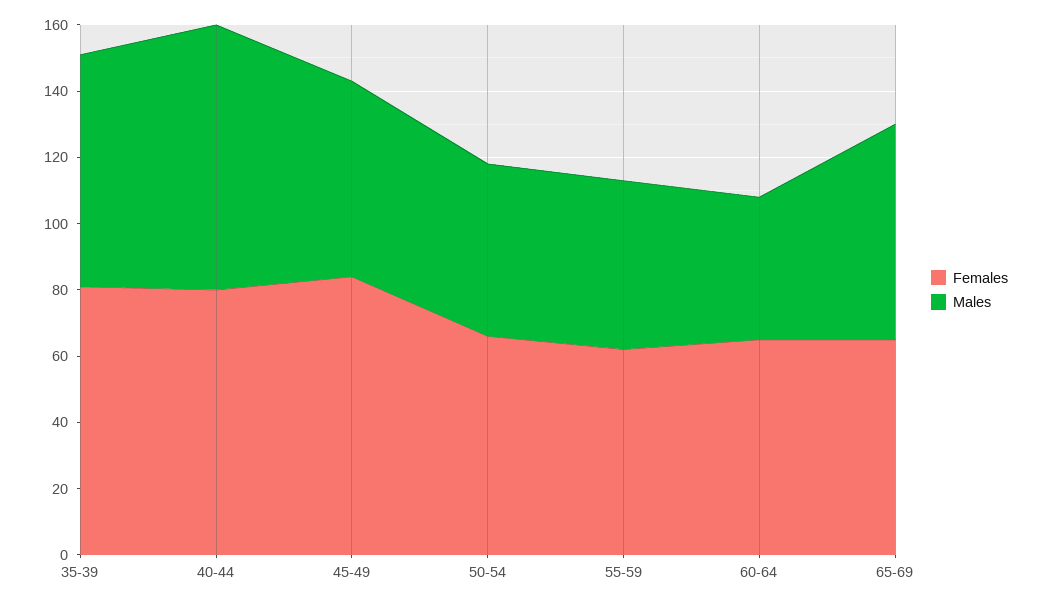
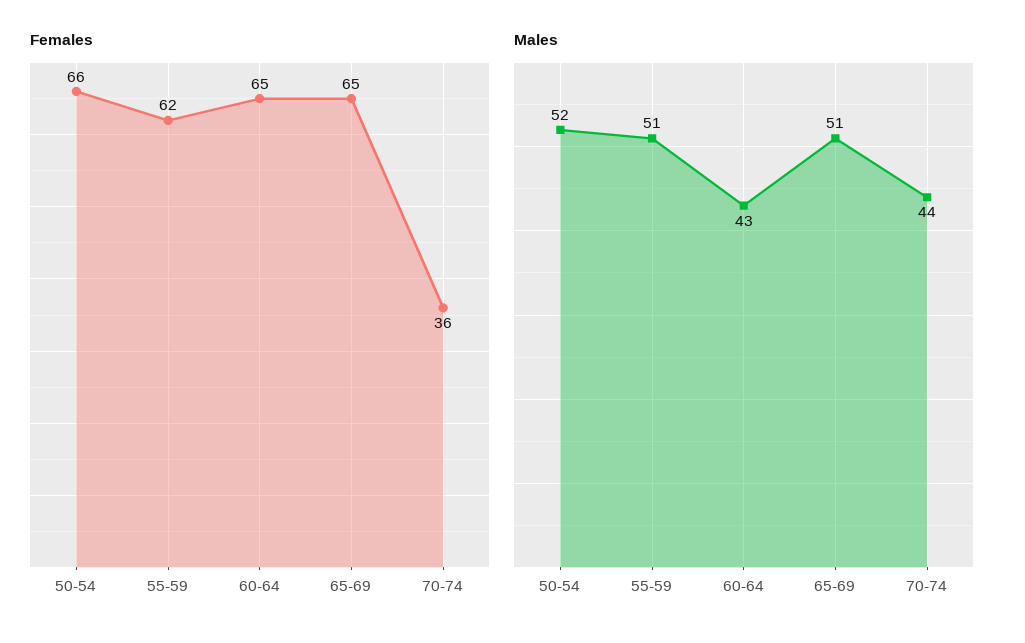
Females, 35-39: 80 -> none
Males, 35-39: 70 -> none
Females, 40-44: 80 -> none
Males, 40-44: 80 -> none
Females, 45-49: 85 -> none
Males, 45-49: 60 -> none
Males, 65-69: 65 -> 51
Females, 70-74: none -> 36
Males, 70-74: none -> 44

